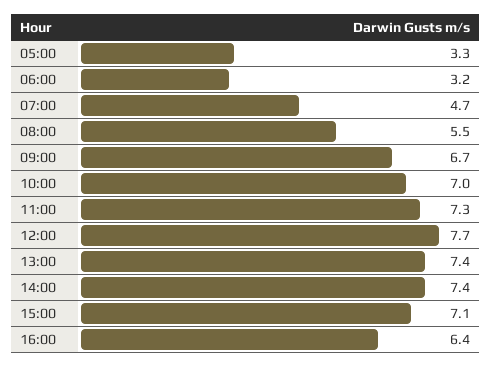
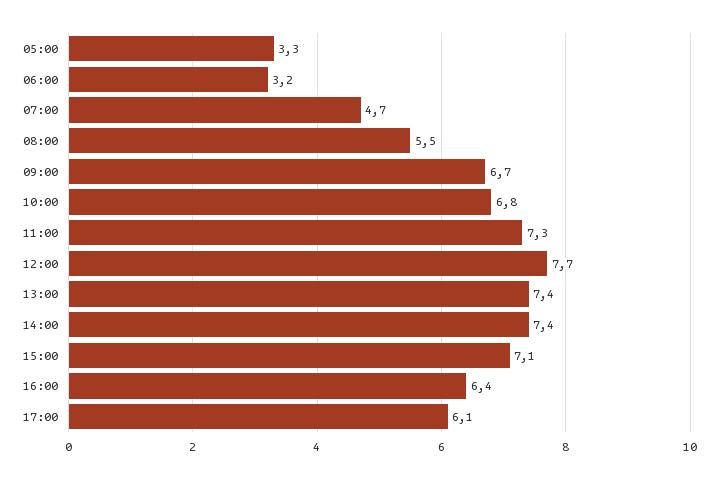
10:00: 7 -> 6.8
17:00: none -> 6.1

